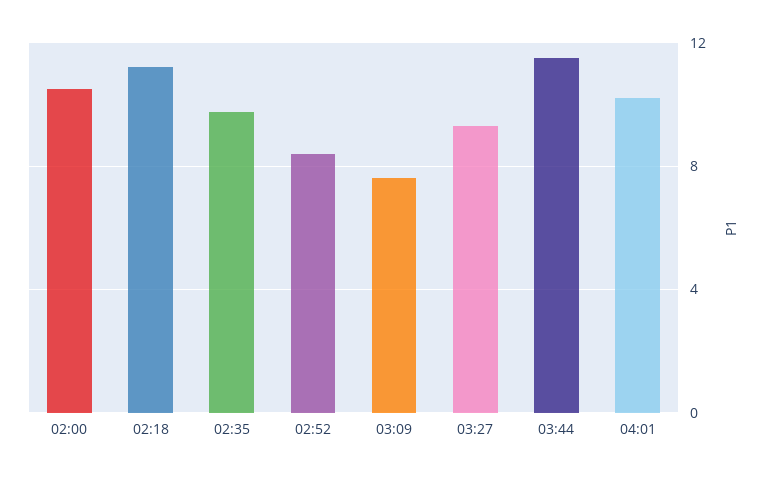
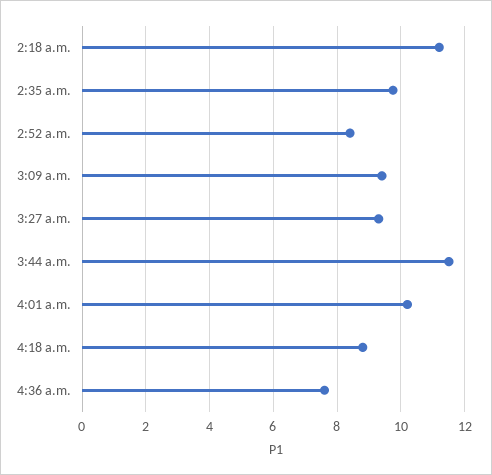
02:00: 10.5 -> none
03:09: 7.5 -> 9.4
4:18 a.m.: none -> 8.8
4:36 a.m.: none -> 7.6

